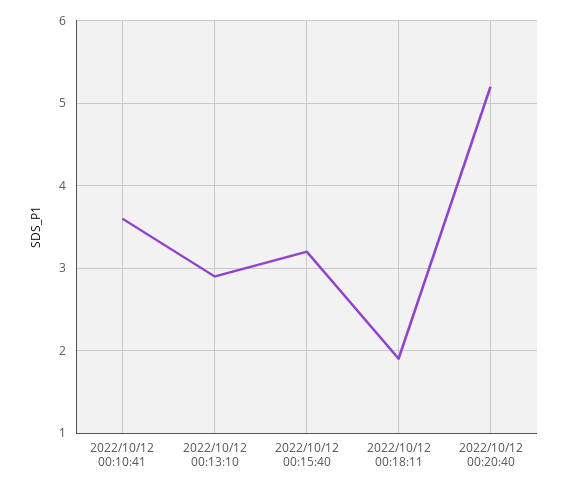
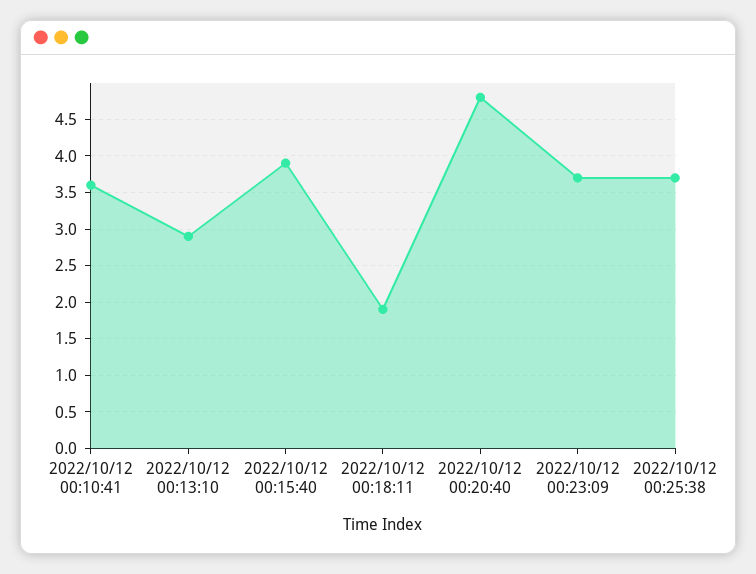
2022/10/12 00:15:40: 3.2 -> 3.9
2022/10/12 00:20:40: 5.2 -> 4.8
2022/10/12 00:23:09: none -> 3.7
2022/10/12 00:25:38: none -> 3.7

